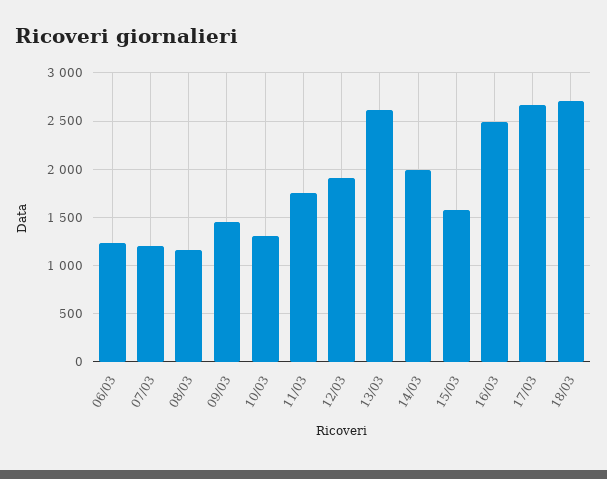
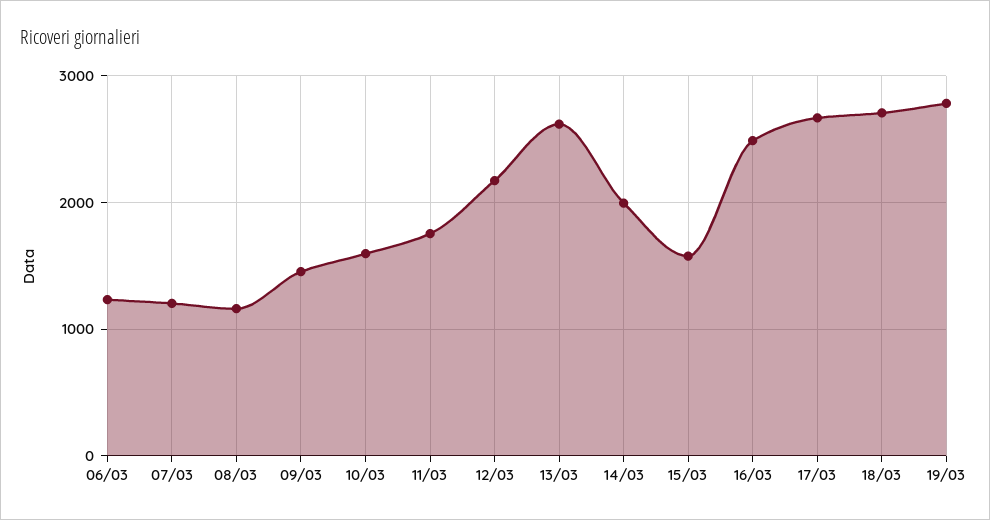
10/03: 1300 -> 1600
12/03: 1900 -> 2200
19/03: none -> 2800

